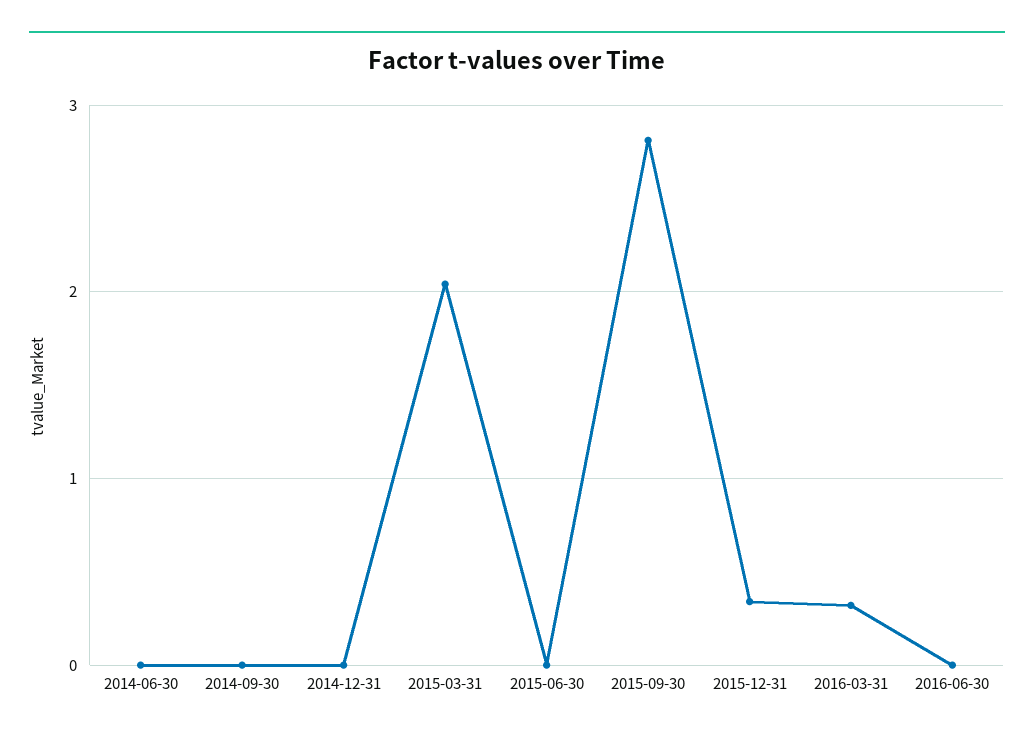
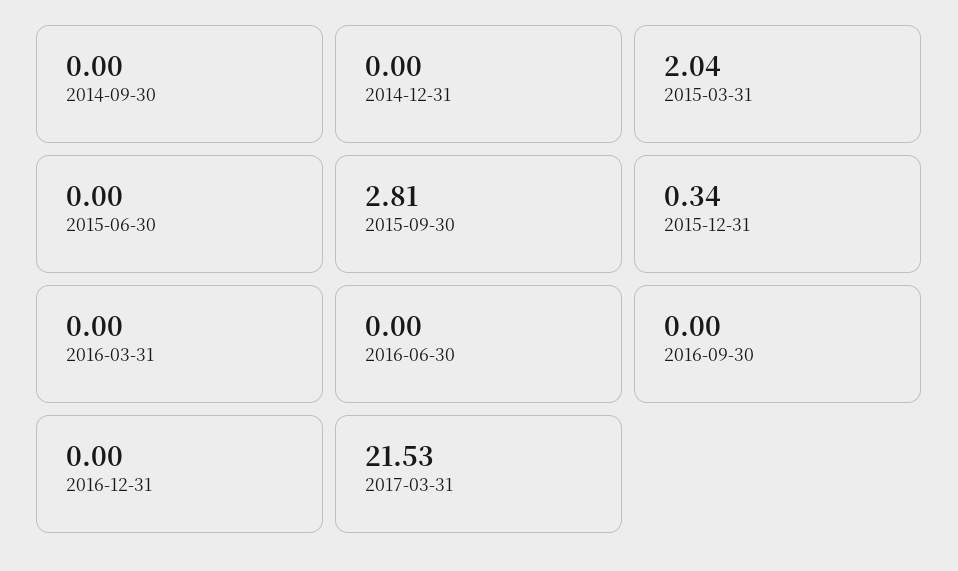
2014-06-30: 0 -> none
2016-03-31: 0.3 -> 0
2016-09-30: none -> 0
2016-12-31: none -> 0
2017-03-31: none -> 21.53

